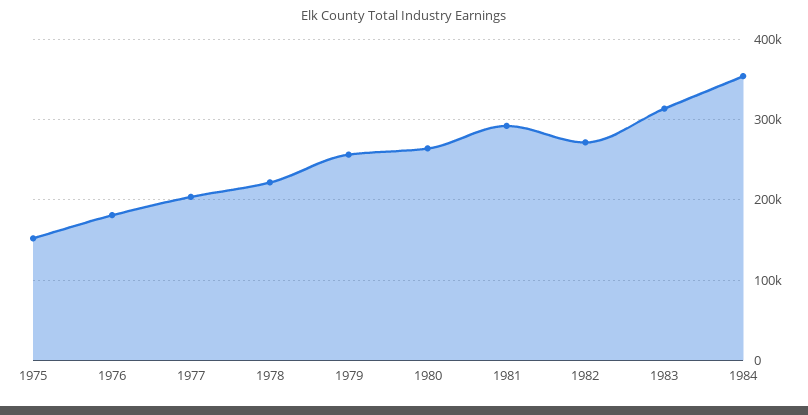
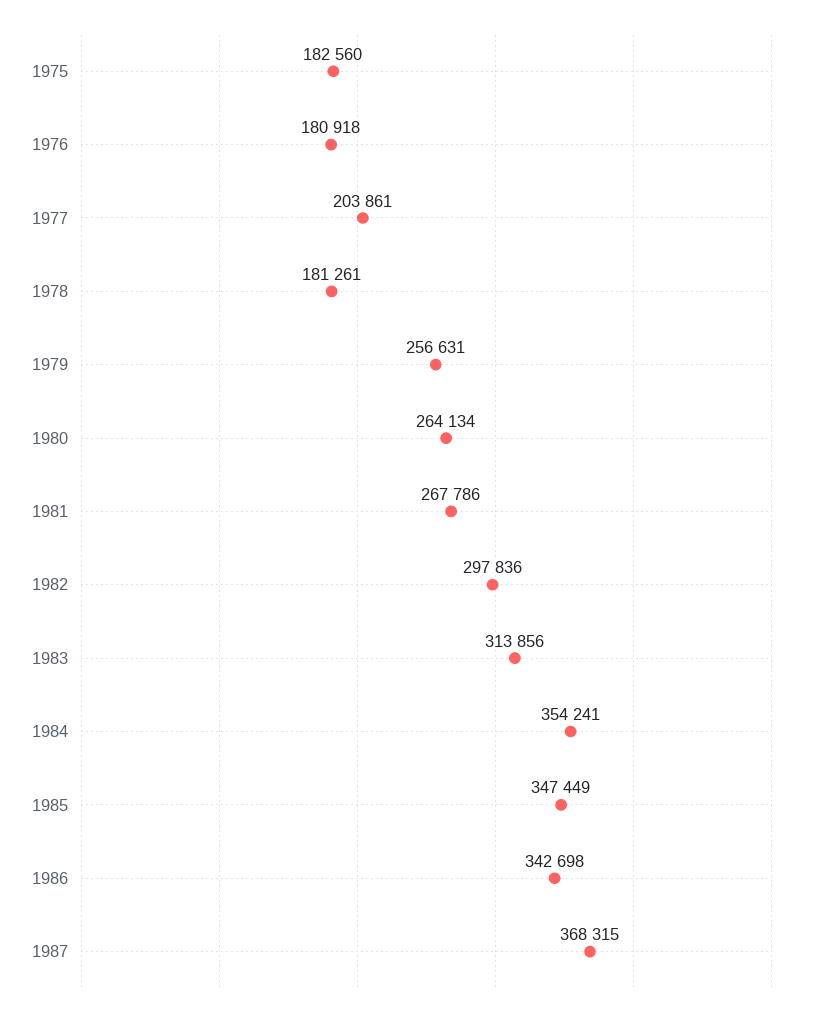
1975: 150000 -> 182560
1978: 220000 -> 181261
1981: 290000 -> 267786
1982: 270000 -> 297836
1985: none -> 347449
1986: none -> 342698
1987: none -> 368315

